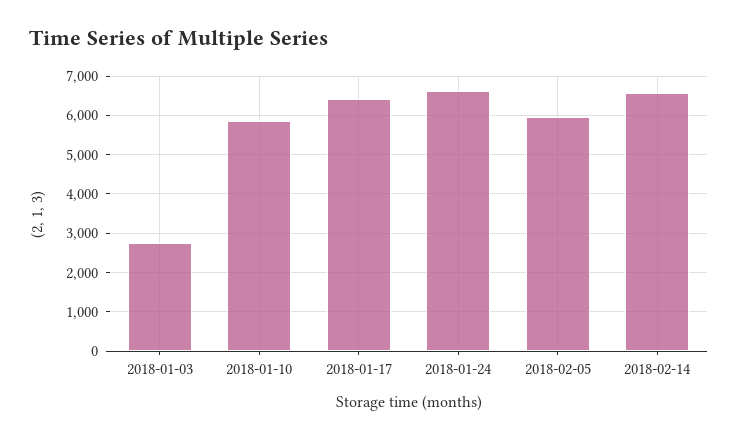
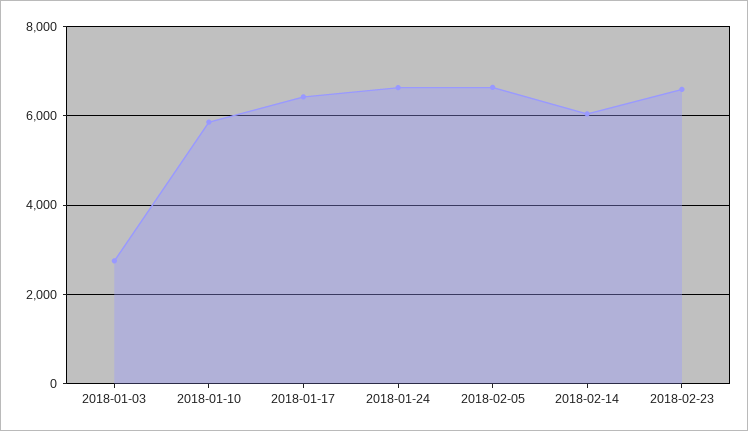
2018-02-05: 6000 -> 6600
2018-02-14: 6600 -> 6000
2018-02-23: none -> 6600

